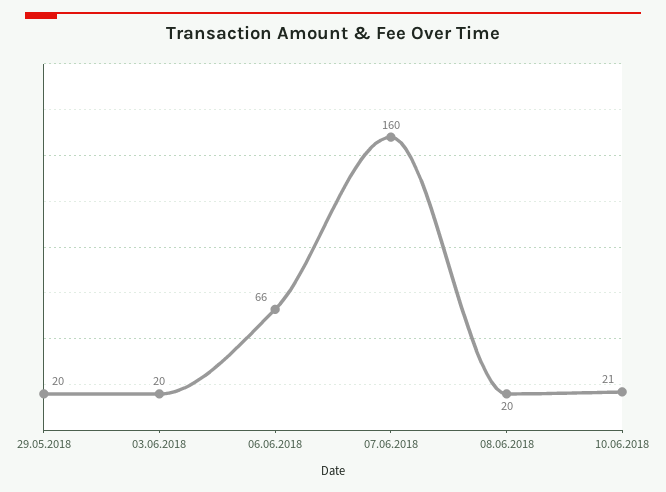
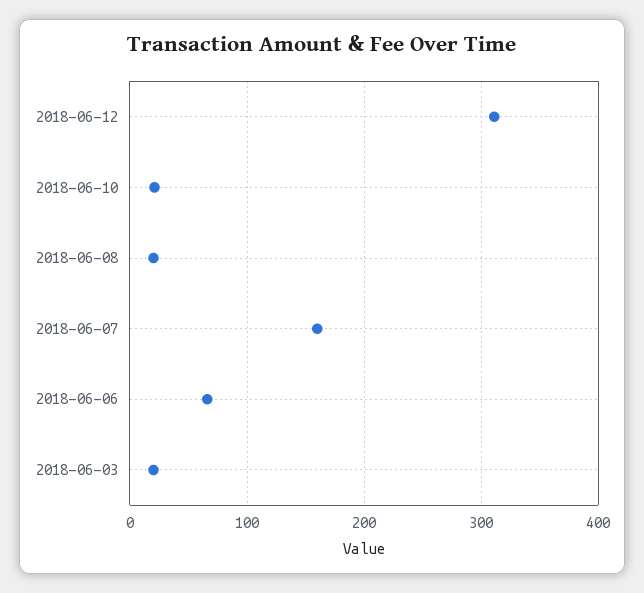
29.05.2018: 20 -> none
2018-06-12: none -> 310

